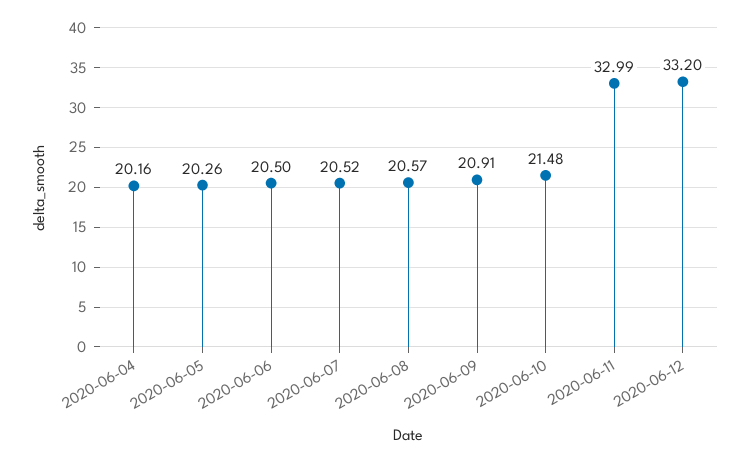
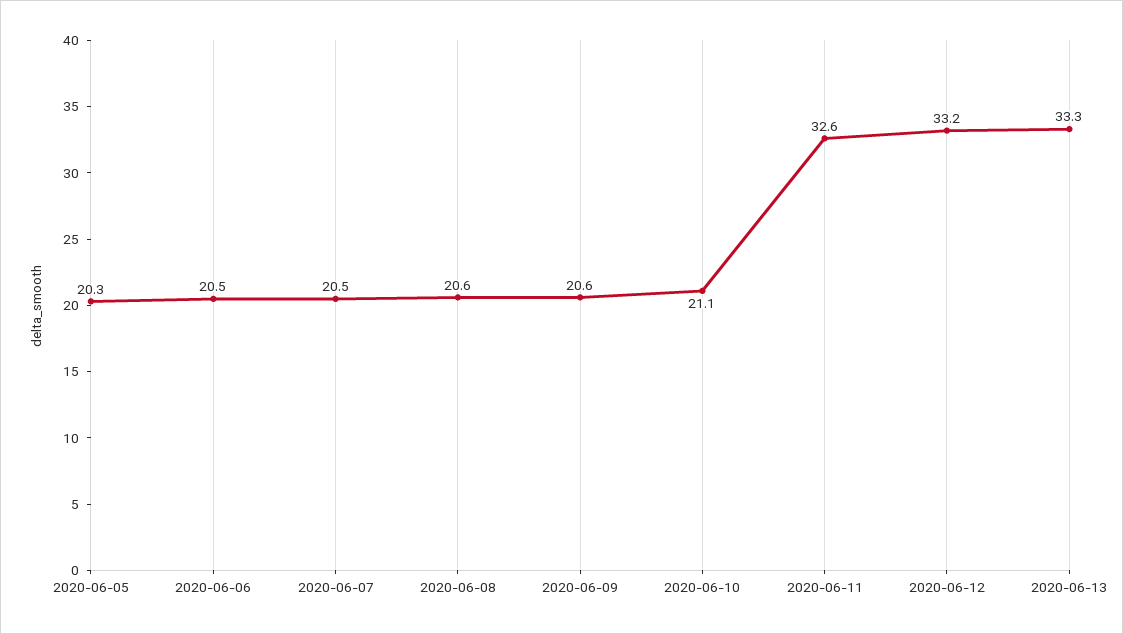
2020-06-04: 20.16 -> none
2020-06-09: 20.91 -> 20.6
2020-06-10: 21.48 -> 21.1
2020-06-11: 32.99 -> 32.6
2020-06-13: none -> 33.3

